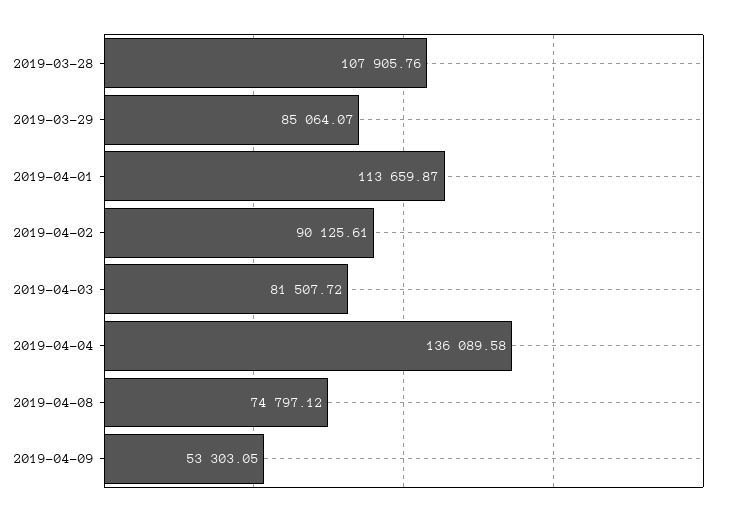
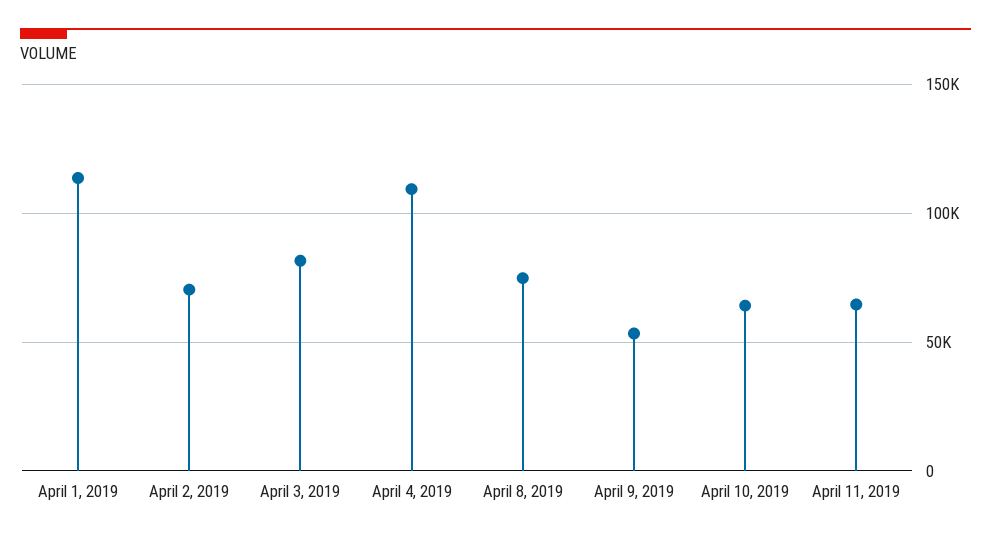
2019-03-28: 107905.76 -> none
2019-03-29: 85064.07 -> none
2019-04-02: 90125.61 -> 70000
2019-04-04: 136089.58 -> 110000
April 10, 2019: none -> 65000
April 11, 2019: none -> 65000

